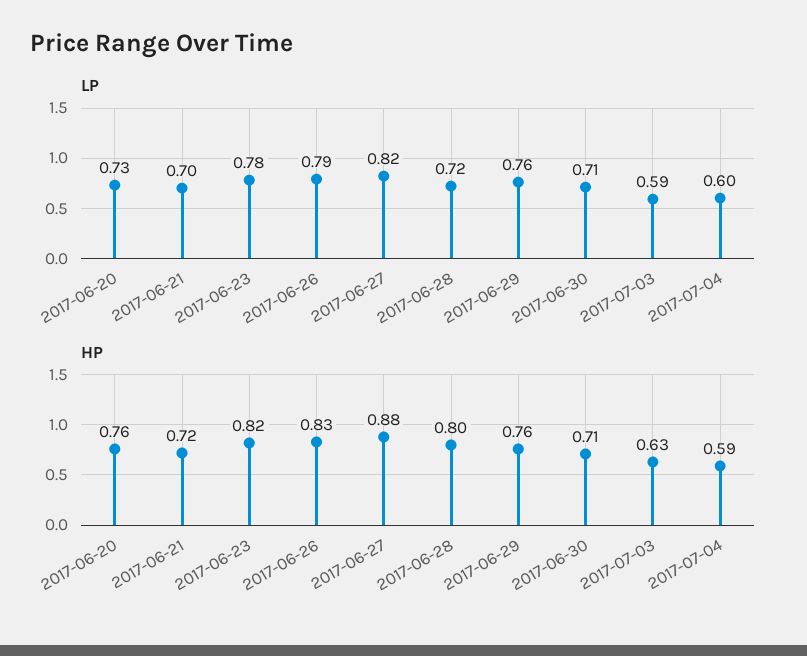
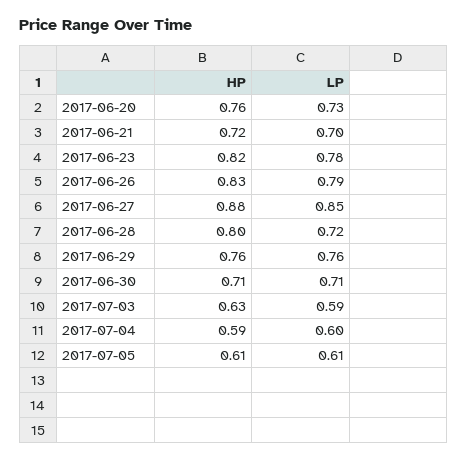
LP, 2017-06-27: 0.82 -> 0.85
HP, 2017-07-05: none -> 0.61
LP, 2017-07-05: none -> 0.61

